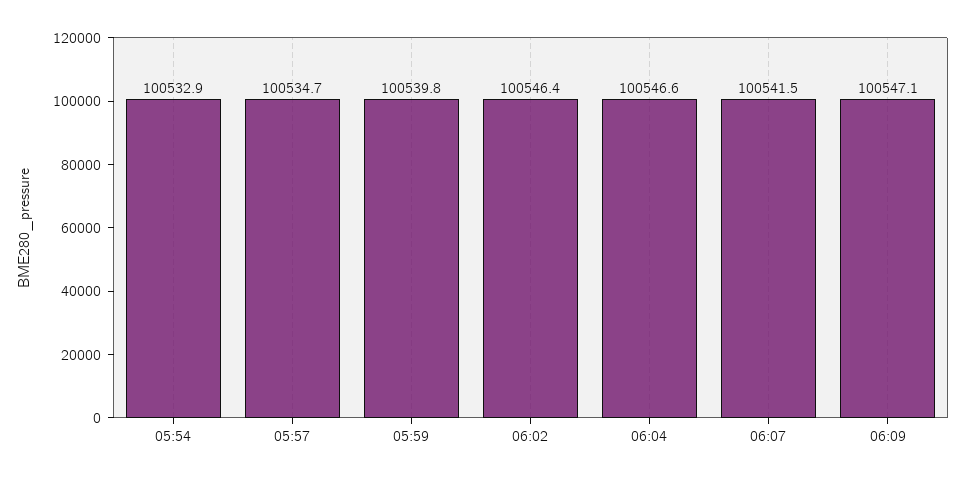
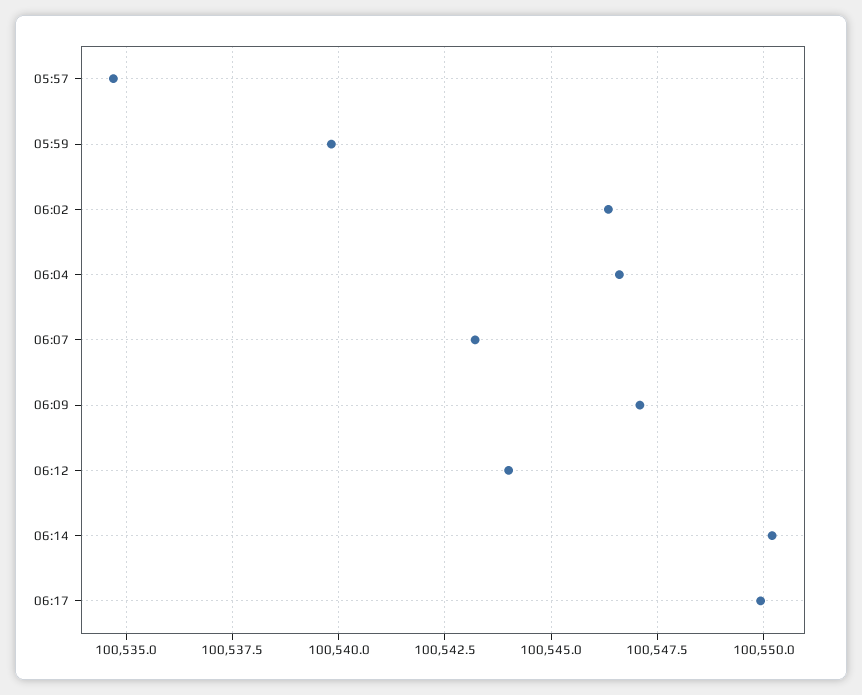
05:54: 100532.9 -> none
06:07: 100541.5 -> 100543.25
06:12: none -> 100544
06:14: none -> 100550.25
06:17: none -> 100550

